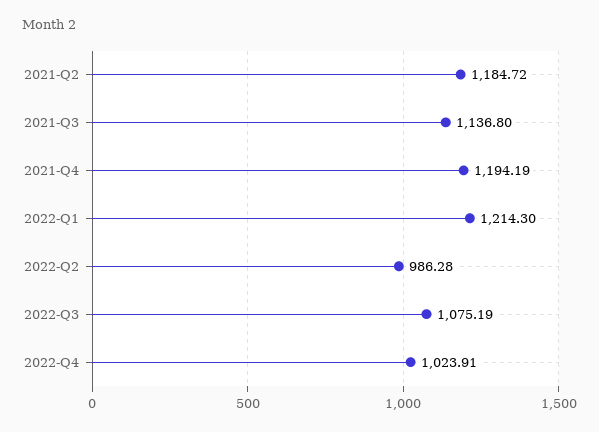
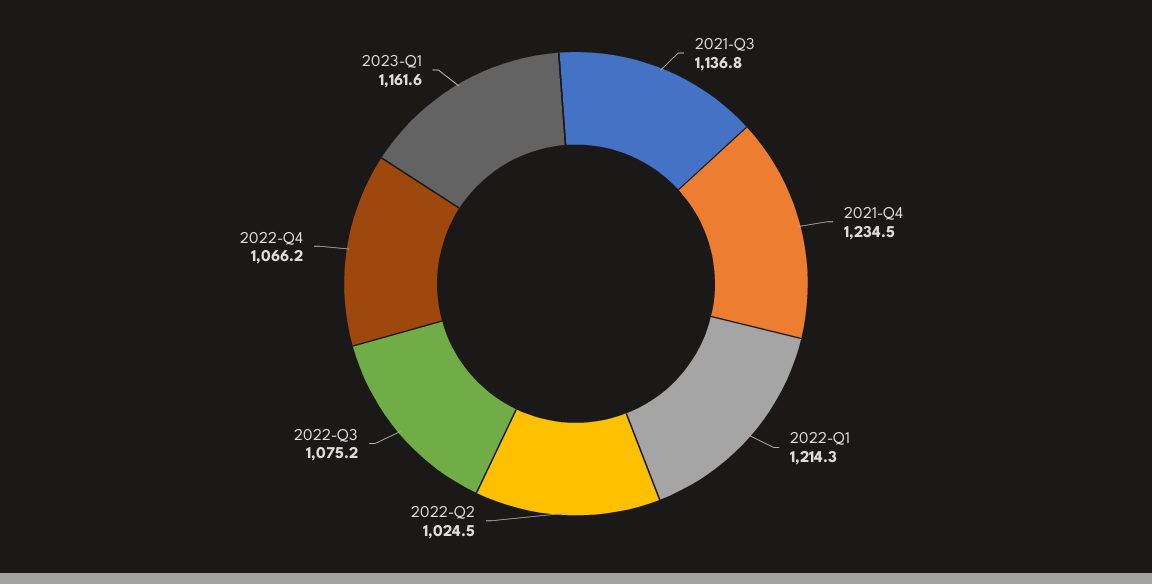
2021-Q2: 1184.72 -> none
2021-Q4: 1194.19 -> 1234.5
2022-Q2: 986.28 -> 1024.5
2022-Q4: 1023.91 -> 1066.2
2023-Q1: none -> 1161.6

